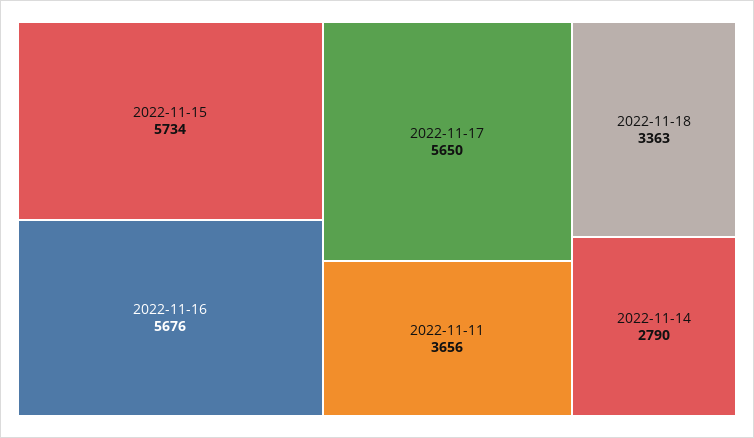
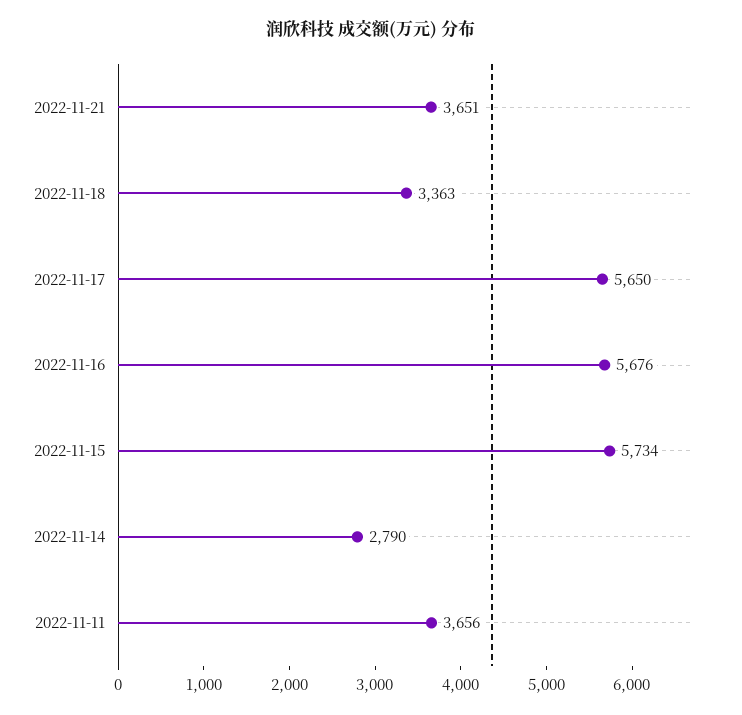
2022-11-21: none -> 3651

